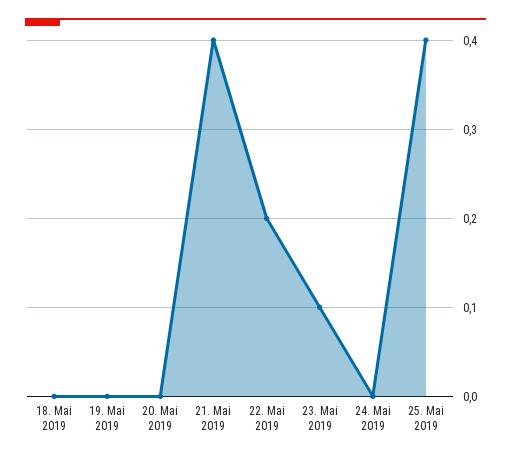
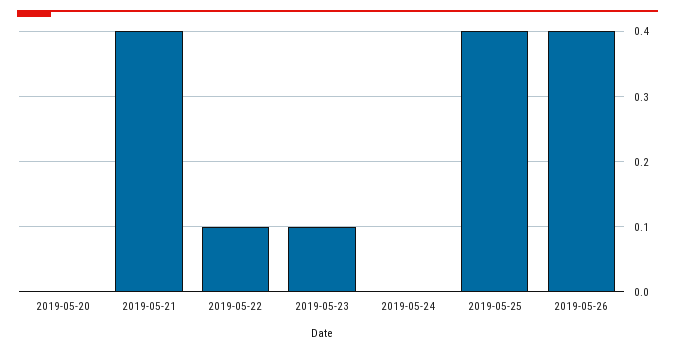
18. Mai 2019: 0 -> none
19. Mai 2019: 0 -> none
22. Mai 2019: 0.2 -> 0.1
2019-05-26: none -> 0.4

